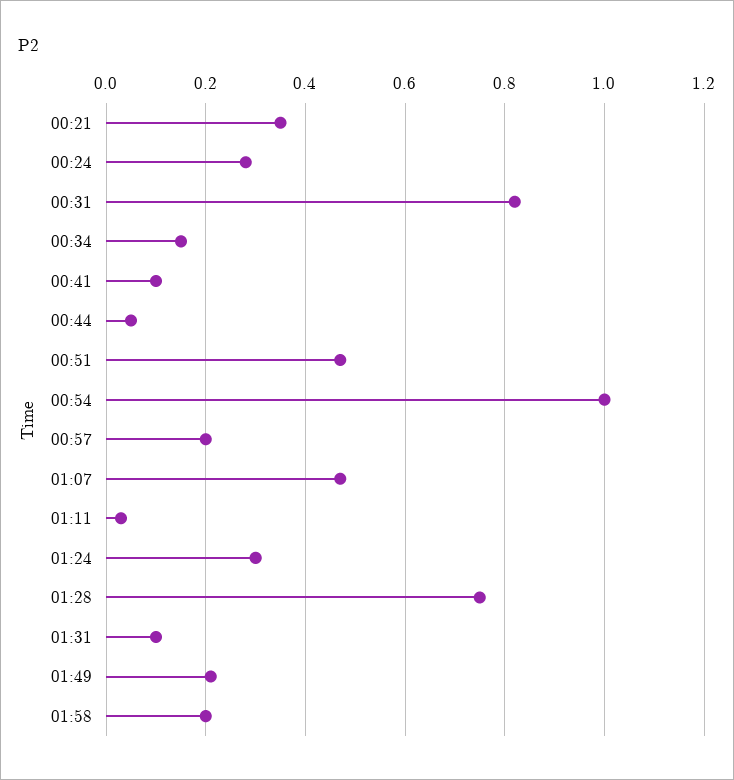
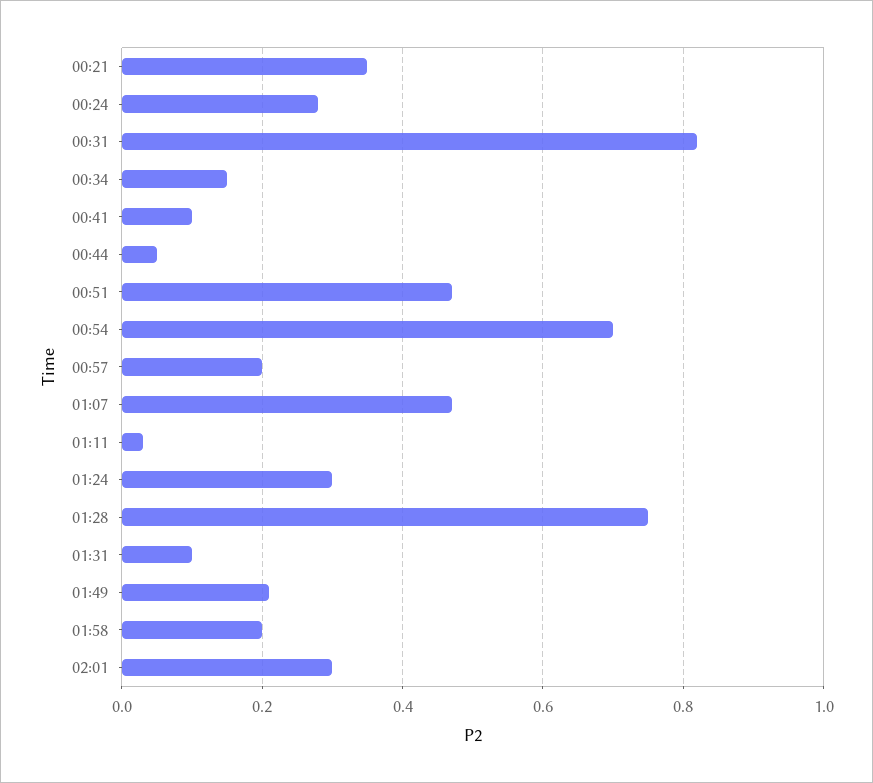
00:54: 1 -> 0.7
02:01: none -> 0.3

